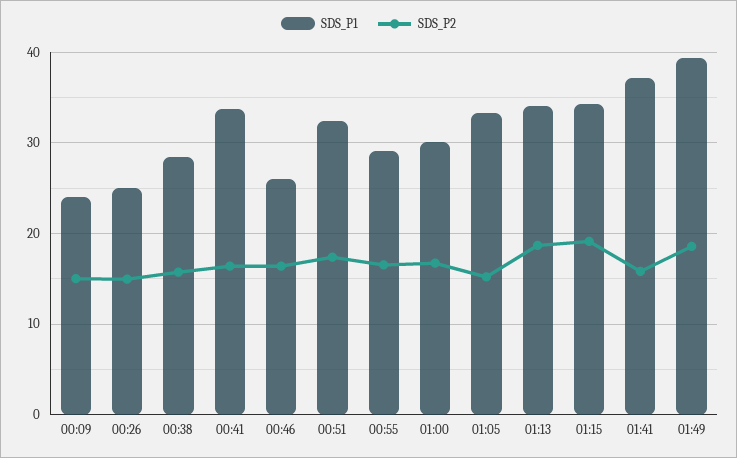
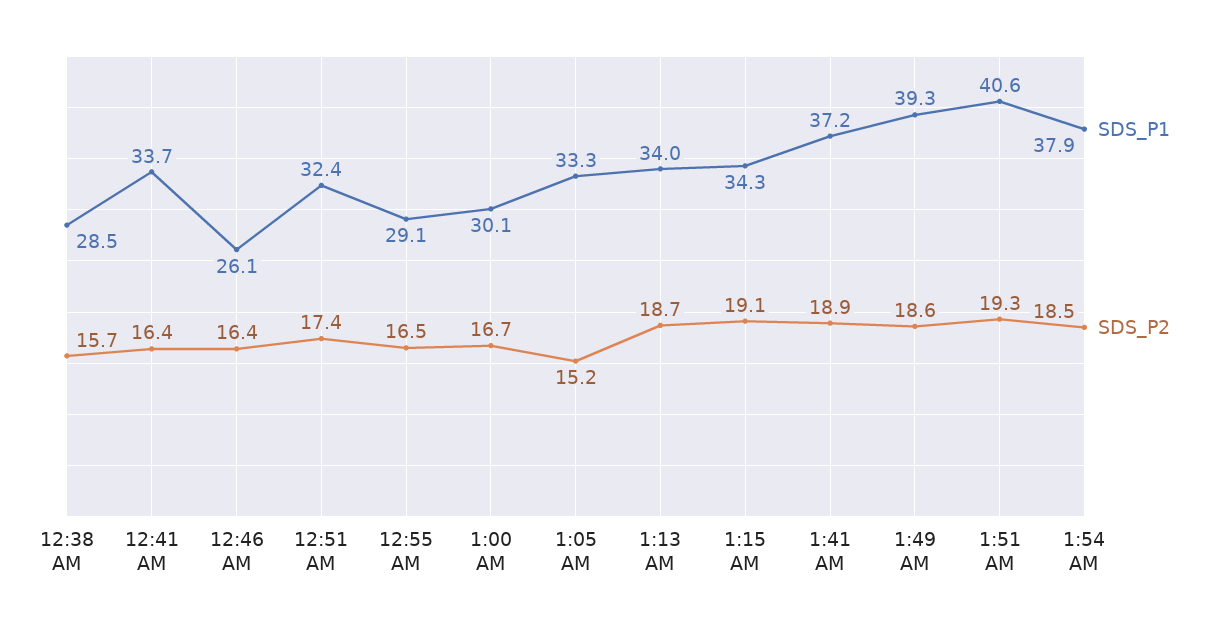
SDS_P1, 00:09: 24 -> none
SDS_P2, 00:09: 15 -> none
SDS_P1, 00:26: 25 -> none
SDS_P2, 00:26: 15 -> none
SDS_P2, 01:41: 16 -> 18.9
SDS_P1, 1:51 AM: none -> 40.6
SDS_P2, 1:51 AM: none -> 19.3
SDS_P1, 1:54 AM: none -> 37.9
SDS_P2, 1:54 AM: none -> 18.5

